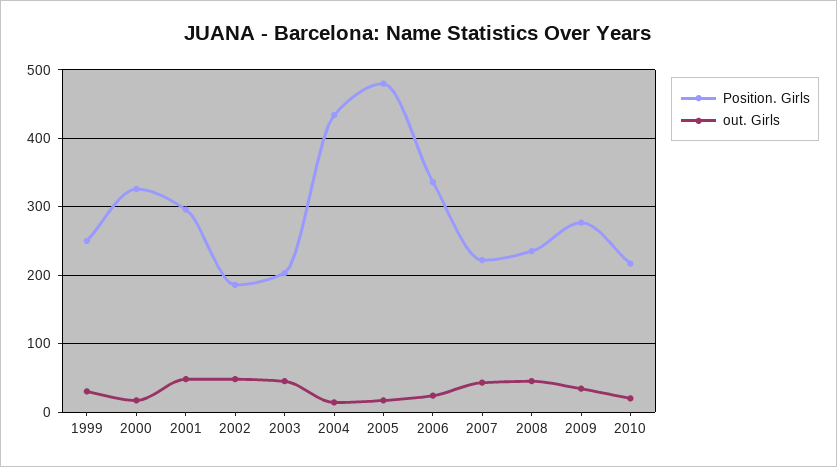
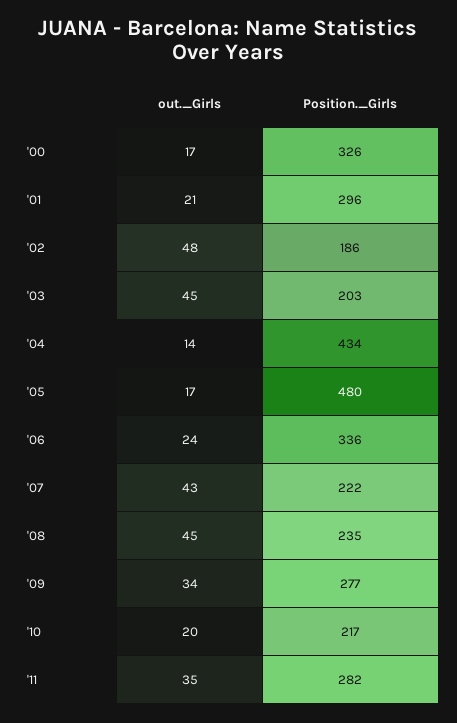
Position. Girls, 1999: 250 -> none
out. Girls, 1999: 30 -> none
out. Girls, 2001: 50 -> 21
out. Girls, '11: none -> 35
Position. Girls, '11: none -> 282

